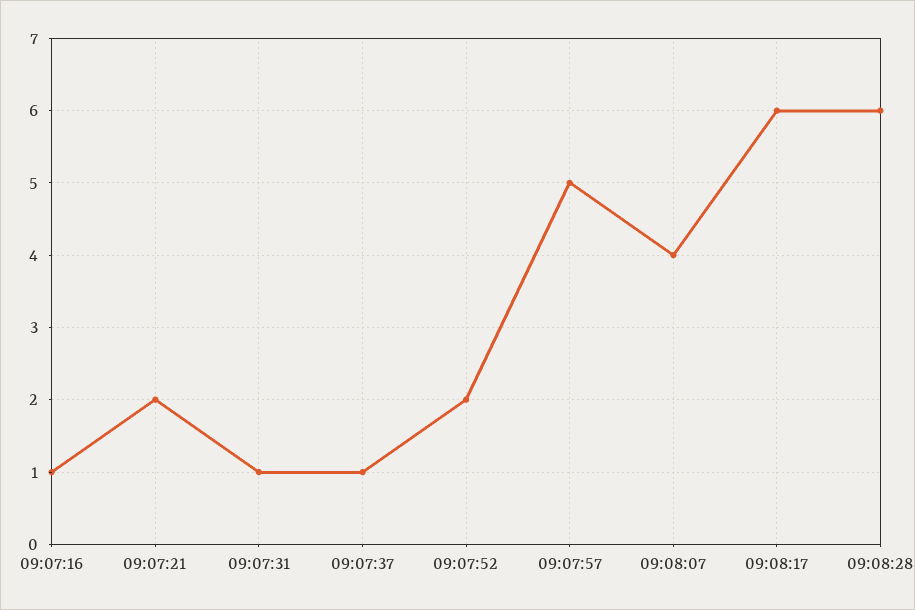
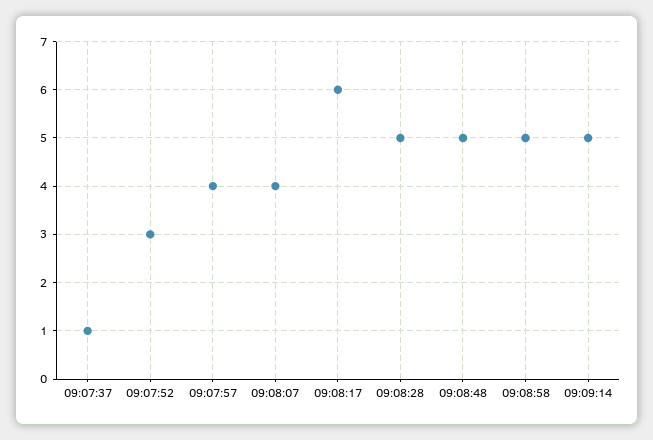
09:07:16: 1 -> none
09:07:21: 2 -> none
09:07:31: 1 -> none
09:07:52: 2 -> 3
09:07:57: 5 -> 4
09:08:28: 6 -> 5
09:08:48: none -> 5
09:08:58: none -> 5
09:09:14: none -> 5

